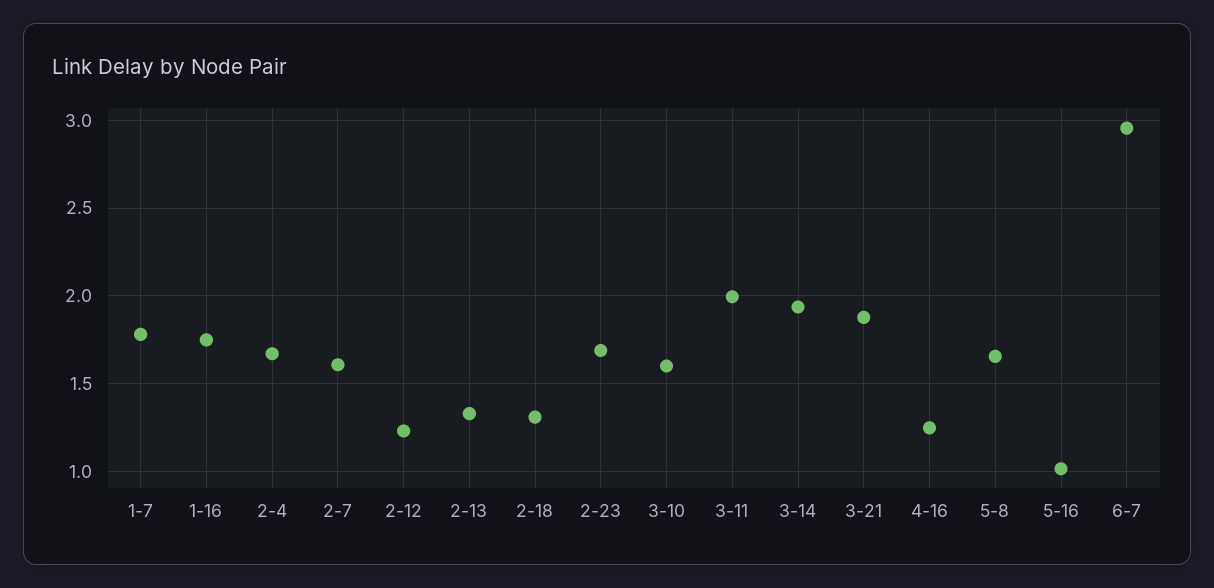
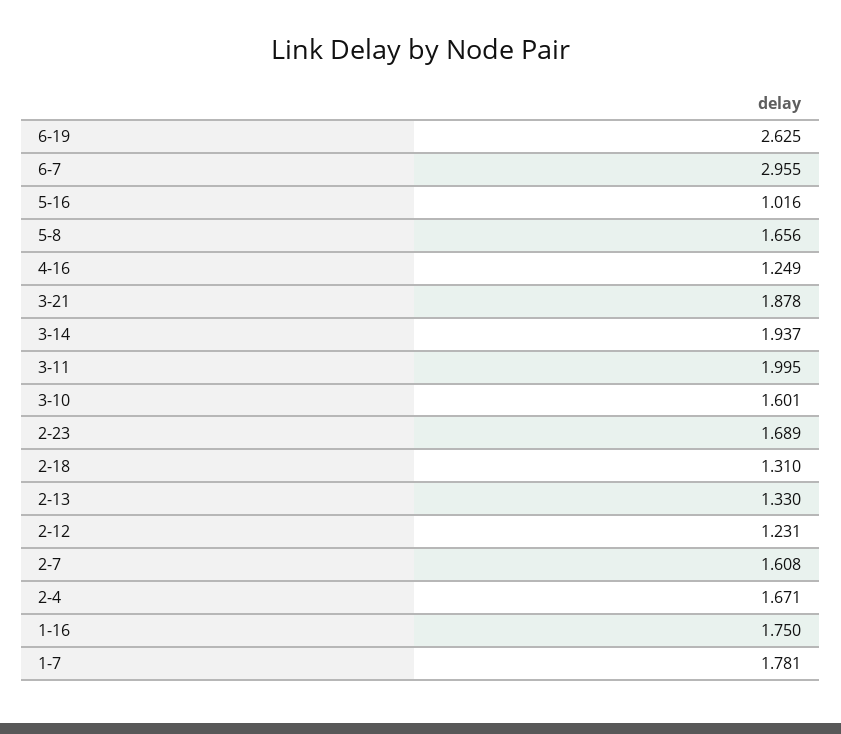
6-19: none -> 2.625

